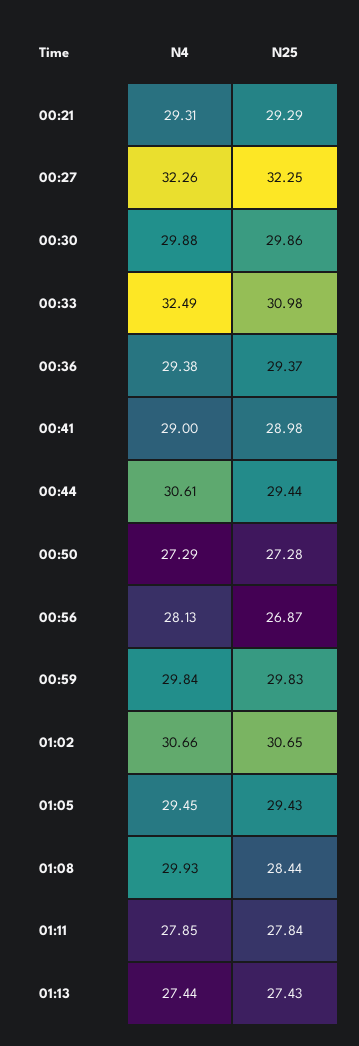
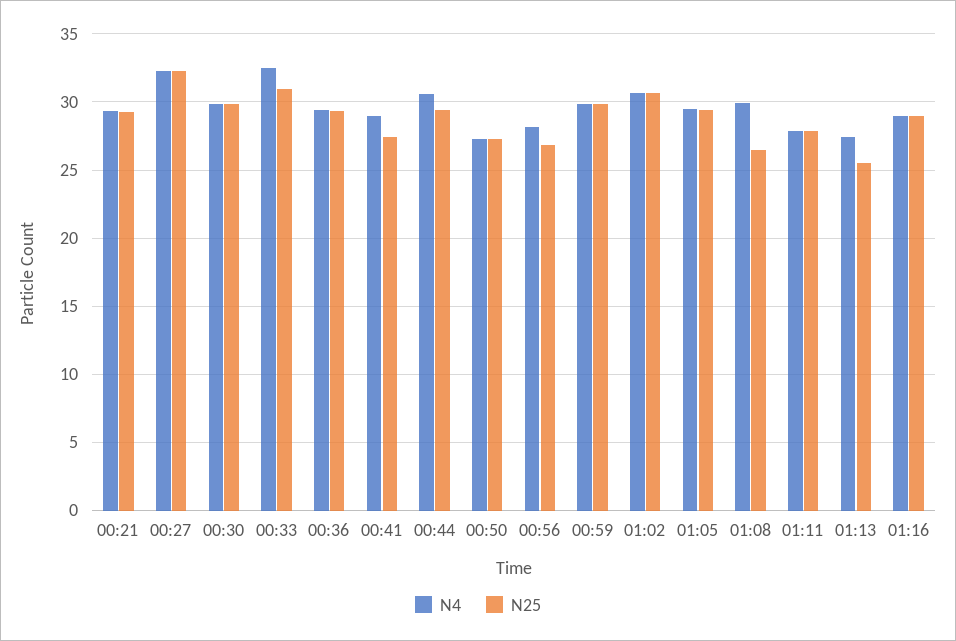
N25, 00:41: 28.98 -> 27.5
N25, 01:08: 28.44 -> 26.5
N25, 01:13: 27.43 -> 25.5
N4, 01:16: none -> 29
N25, 01:16: none -> 29

